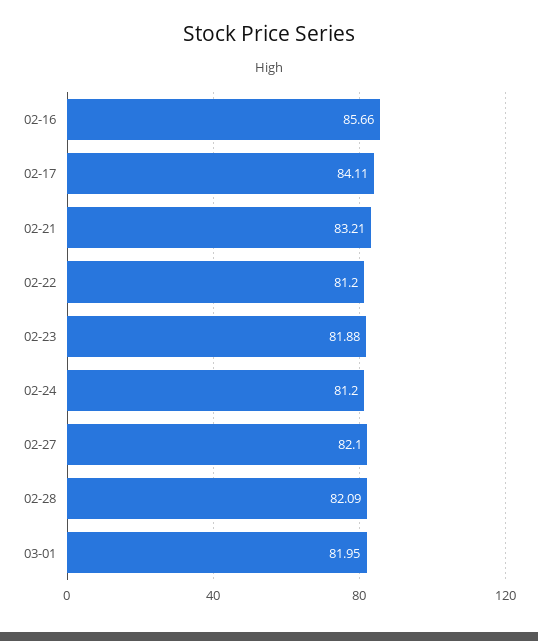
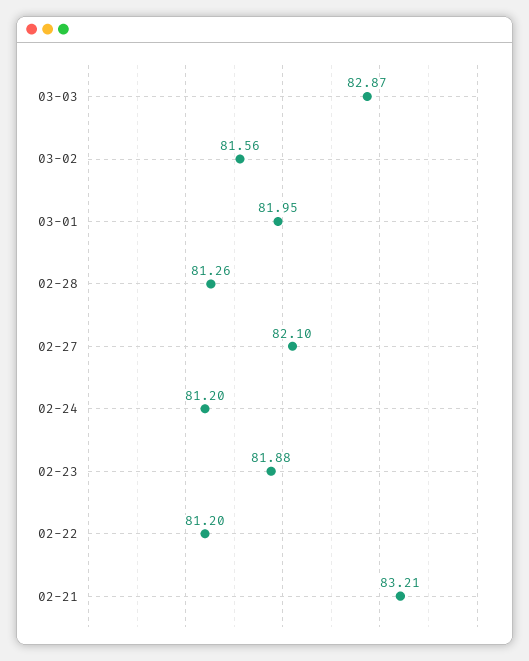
02-16: 85.66 -> none
02-17: 84.11 -> none
02-28: 82.09 -> 81.26
03-03: none -> 82.87
03-02: none -> 81.56

